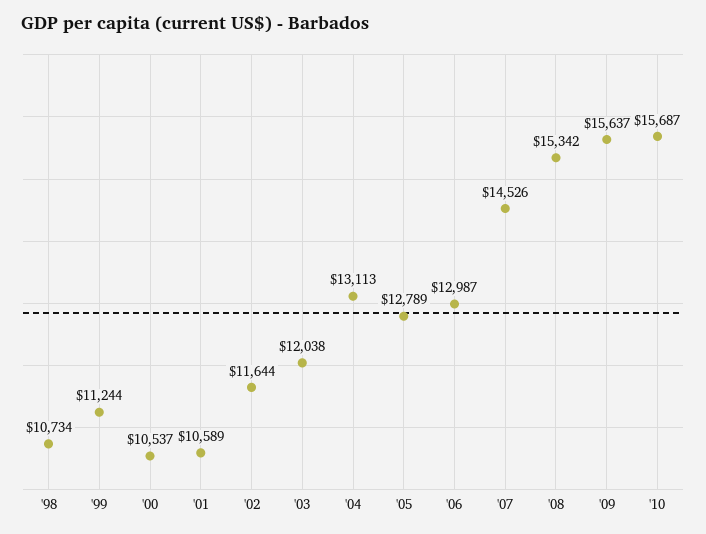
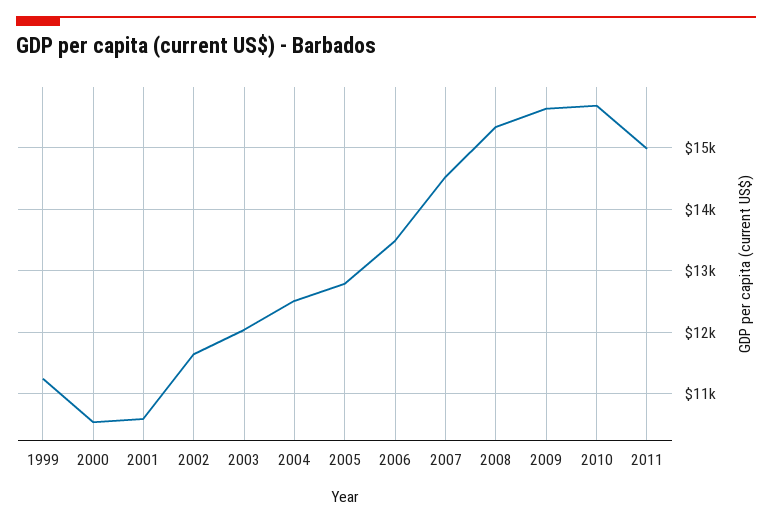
'98: 10734 -> none
'04: 13113 -> 12500
'06: 12987 -> 13500
2011: none -> 15000

